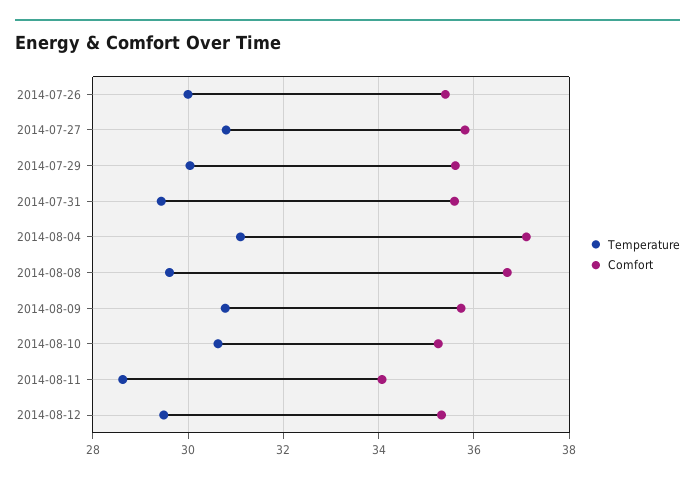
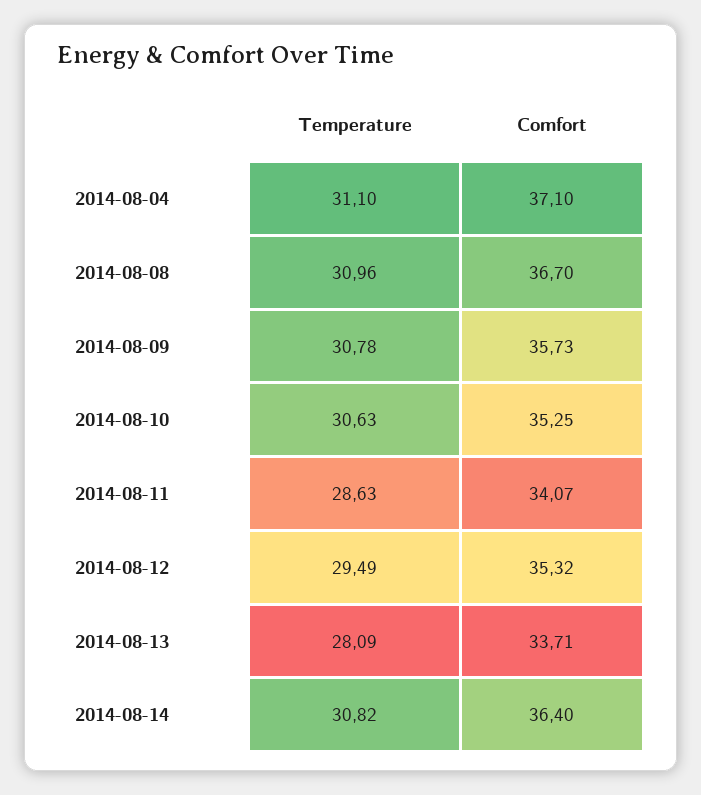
Temperature, 2014-07-26: 30 -> none
Comfort, 2014-07-26: 35.4 -> none
Temperature, 2014-07-27: 30.8 -> none
Comfort, 2014-07-27: 35.8 -> none
Temperature, 2014-07-29: 30 -> none
Comfort, 2014-07-29: 35.6 -> none
Temperature, 2014-07-31: 29.4 -> none
Comfort, 2014-07-31: 35.6 -> none
Temperature, 2014-08-08: 29.6 -> 30.96
Temperature, 2014-08-13: none -> 28.09
Comfort, 2014-08-13: none -> 33.71
Temperature, 2014-08-14: none -> 30.82
Comfort, 2014-08-14: none -> 36.4

